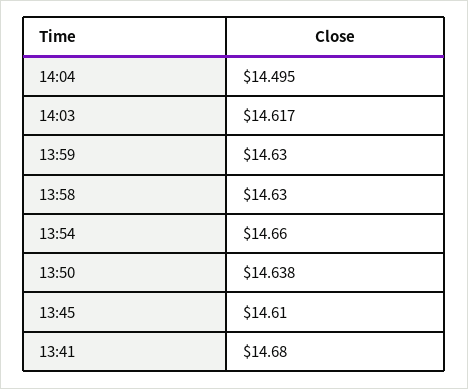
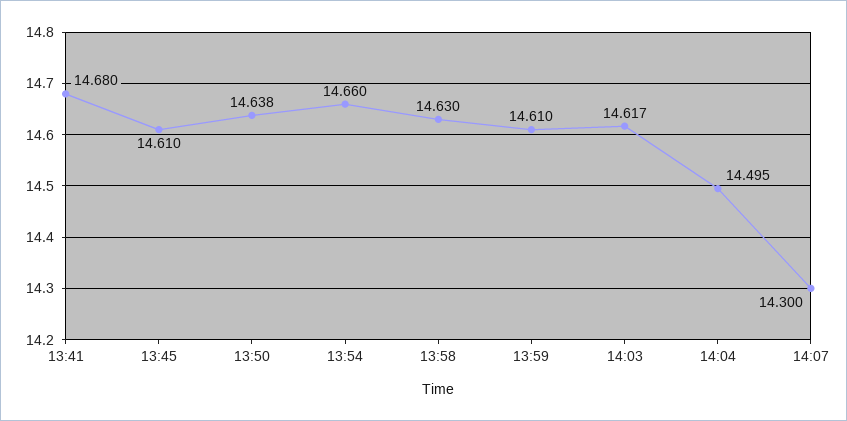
13:59: 14.63 -> 14.61
14:07: none -> 14.3

